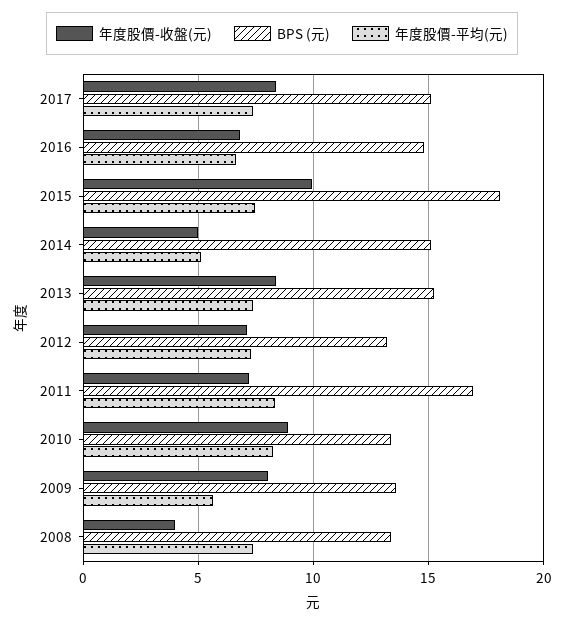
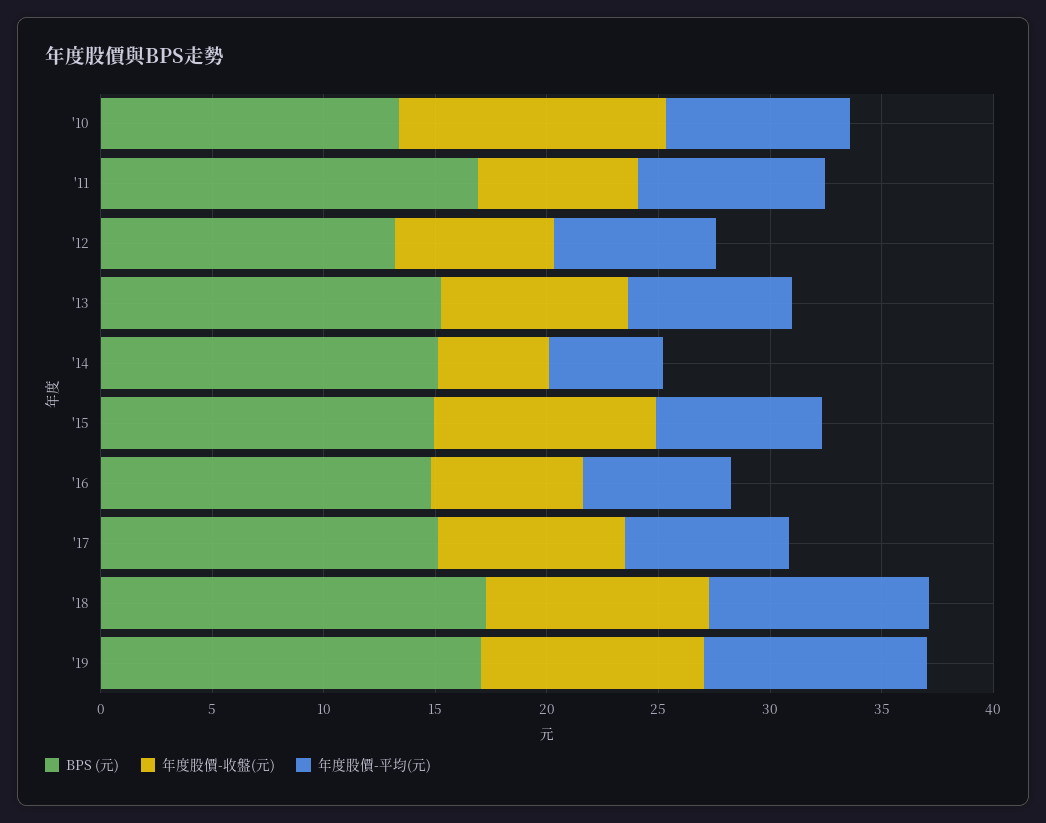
BPS (元), 2015: 18 -> 15
年度股價-收盤(元), 2010: 9 -> 12
年度股價-收盤(元), 2009: 8 -> none
BPS (元), 2009: 13.5 -> none
年度股價-平均(元), 2009: 5.5 -> none
年度股價-收盤(元), 2008: 4 -> none
BPS (元), 2008: 13.5 -> none
年度股價-平均(元), 2008: 7.5 -> none
BPS (元), '18: none -> 17
年度股價-收盤(元), '18: none -> 10
年度股價-平均(元), '18: none -> 10
BPS (元), '19: none -> 17
年度股價-收盤(元), '19: none -> 10
年度股價-平均(元), '19: none -> 10

